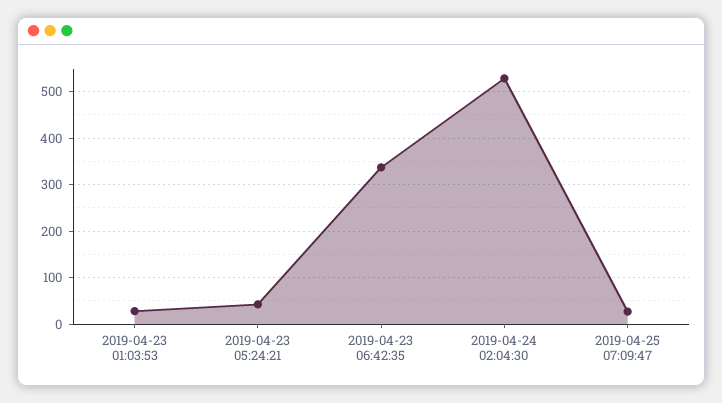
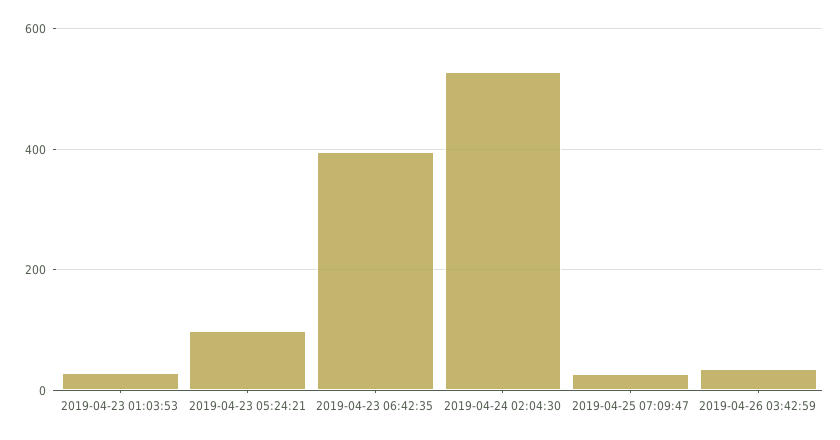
2019-04-23 05:24:21: 40 -> 100
2019-04-23 06:42:35: 340 -> 400
2019-04-26 03:42:59: none -> 40

